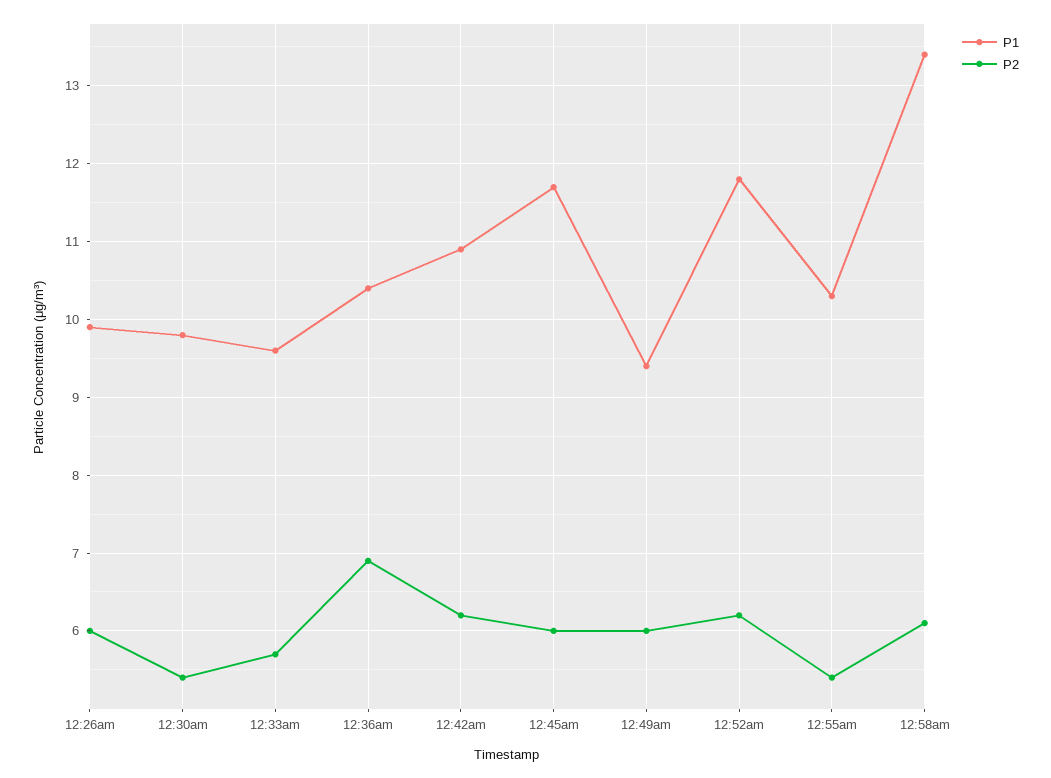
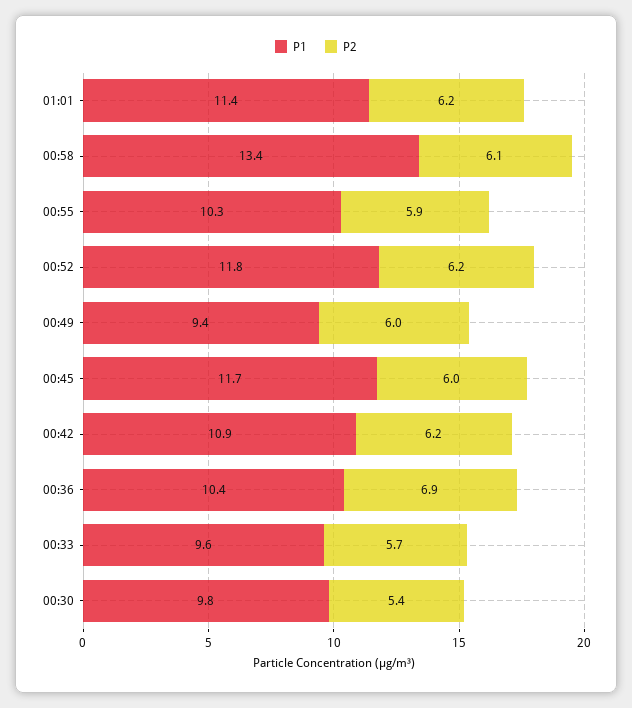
P1, 12:26am: 9.9 -> none
P2, 12:26am: 6 -> none
P2, 12:55am: 5.4 -> 5.9
P1, 01:01: none -> 11.4
P2, 01:01: none -> 6.2

